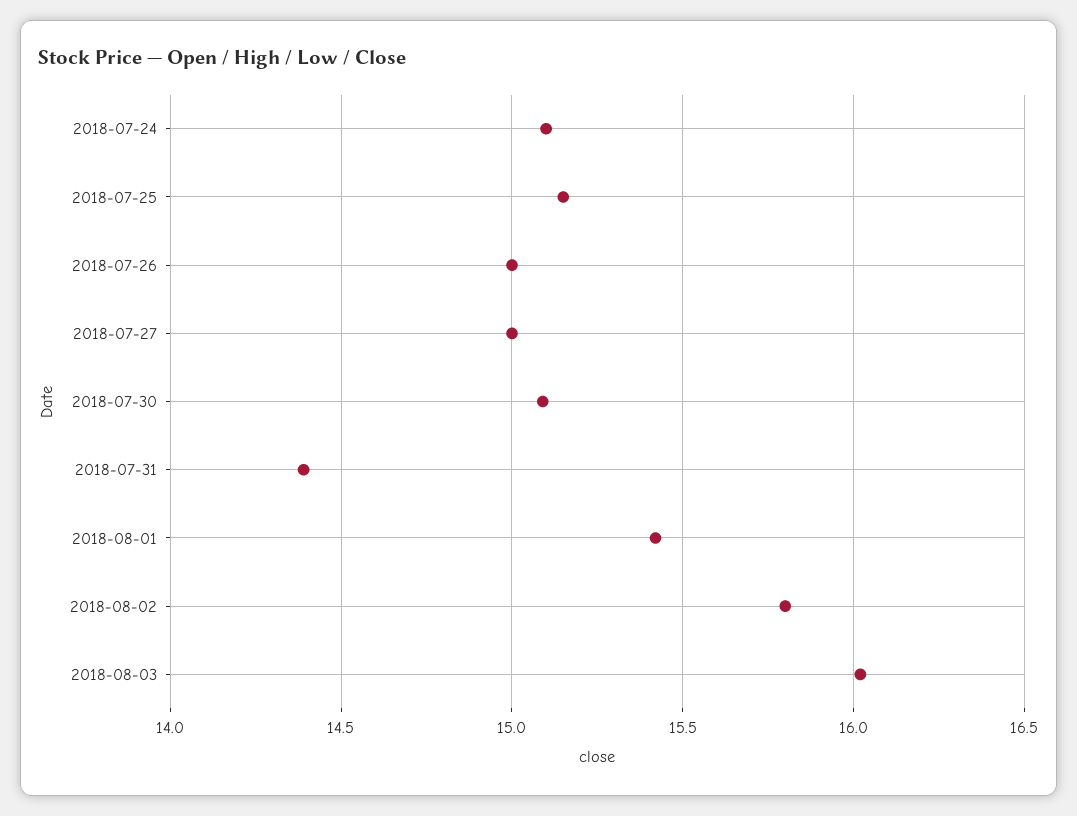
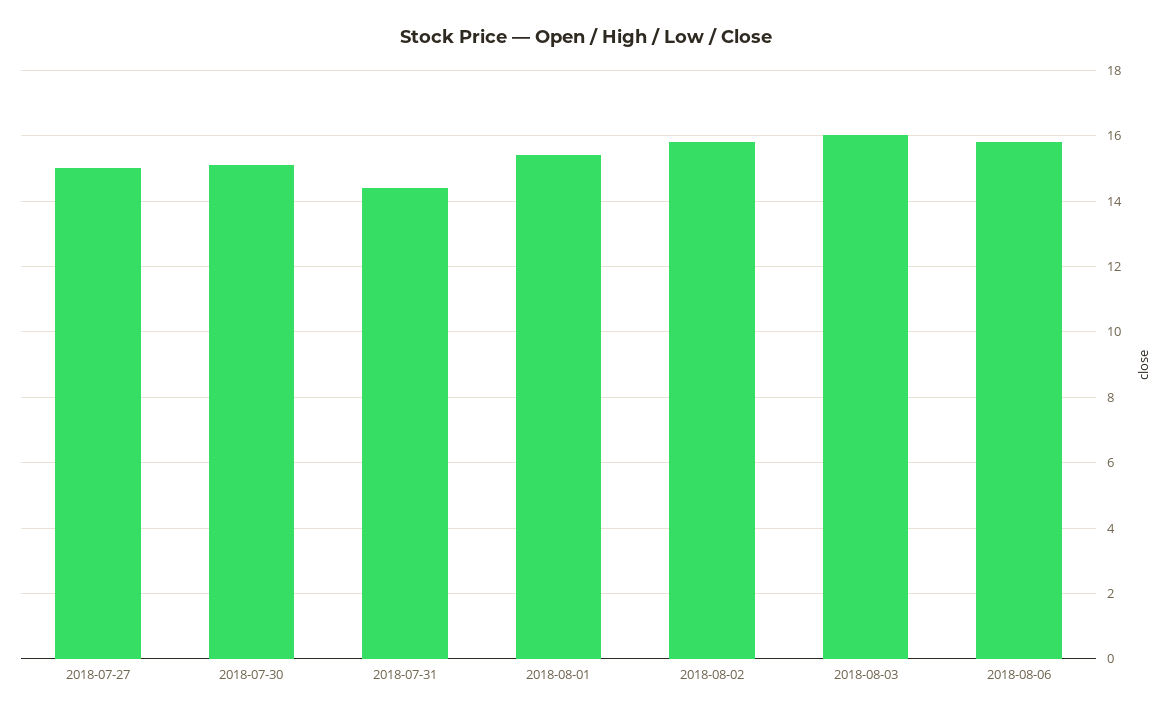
2018-07-24: 15.1 -> none
2018-07-25: 15.15 -> none
2018-07-26: 15 -> none
2018-08-06: none -> 15.8

